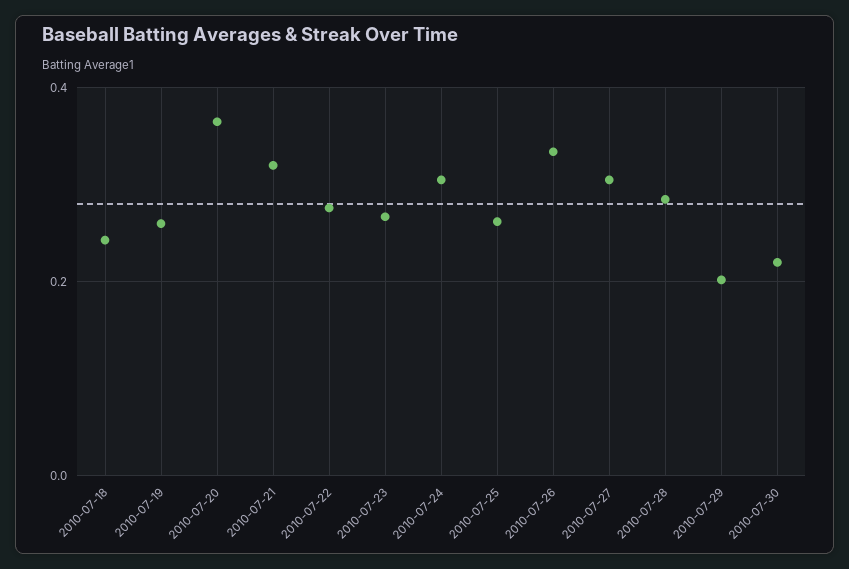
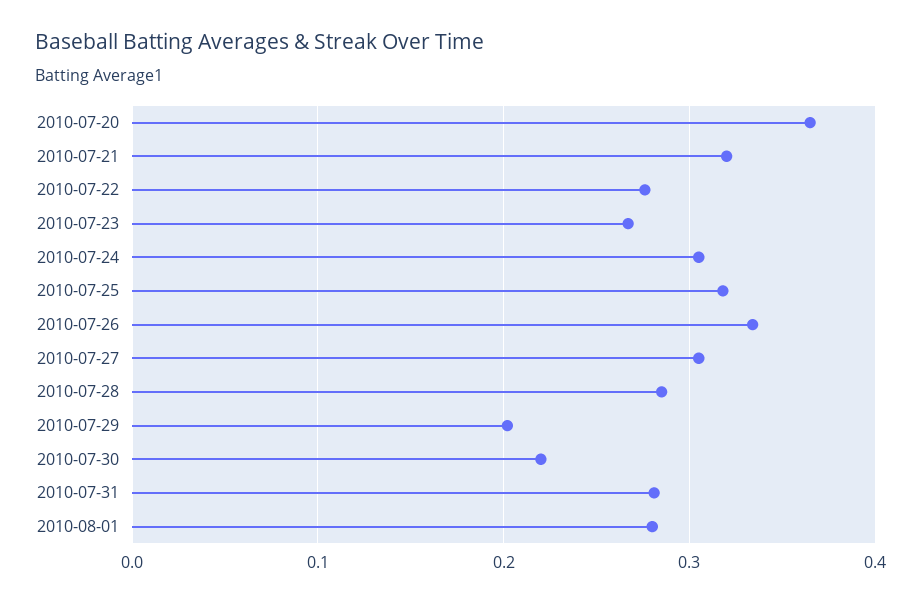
2010-07-18: 0.24 -> none
2010-07-19: 0.26 -> none
2010-07-25: 0.26 -> 0.32
2010-07-31: none -> 0.28
2010-08-01: none -> 0.28

